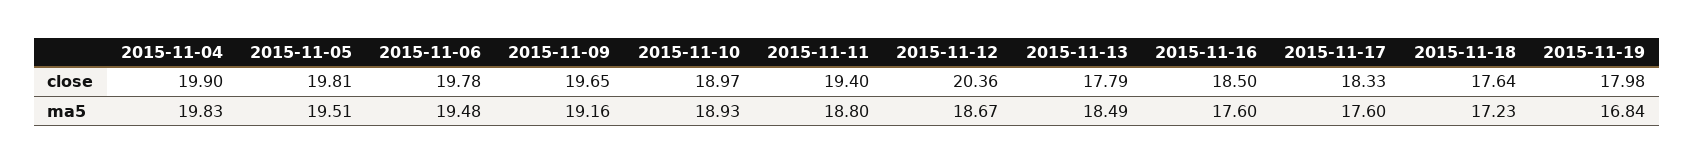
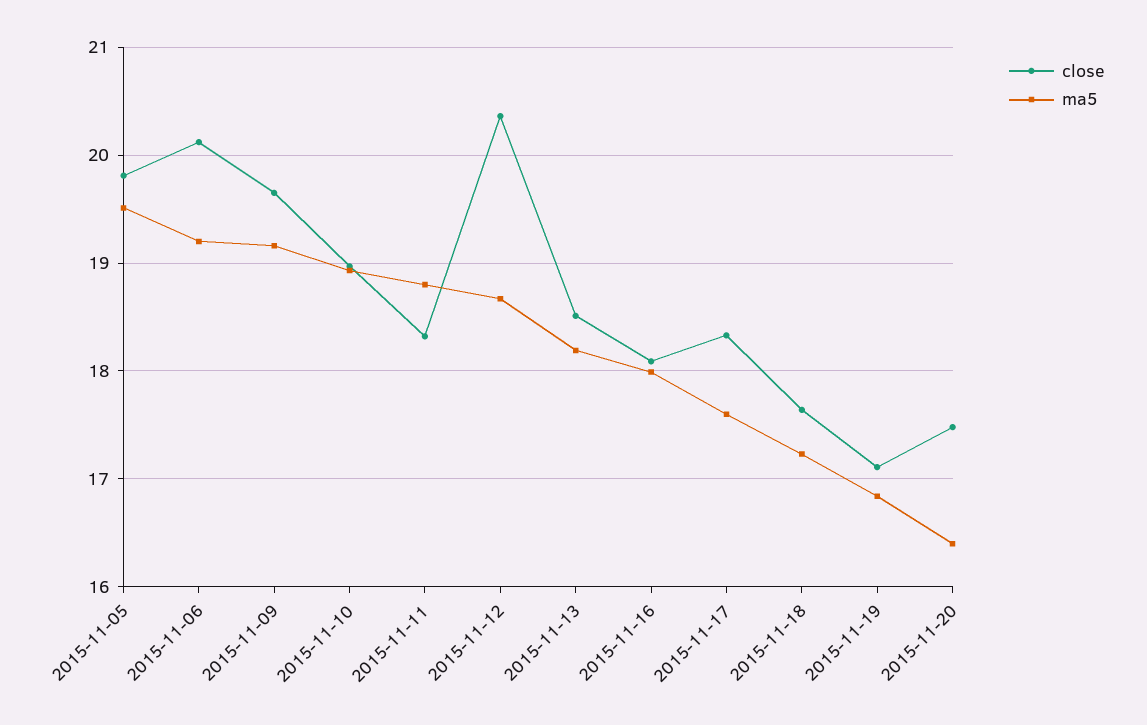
close, 2015-11-04: 19.9 -> none
close, 2015-11-06: 19.78 -> 20.1
close, 2015-11-11: 19.4 -> 18.3
close, 2015-11-13: 17.79 -> 18.5
close, 2015-11-16: 18.5 -> 18.1
close, 2015-11-19: 17.98 -> 17.1
ma5, 2015-11-04: 19.83 -> none
ma5, 2015-11-06: 19.48 -> 19.2
ma5, 2015-11-13: 18.49 -> 18.2
ma5, 2015-11-16: 17.6 -> 18
close, 2015-11-20: none -> 17.5
ma5, 2015-11-20: none -> 16.4

